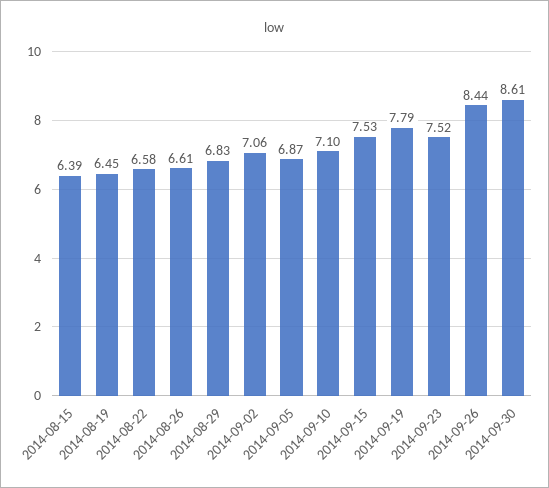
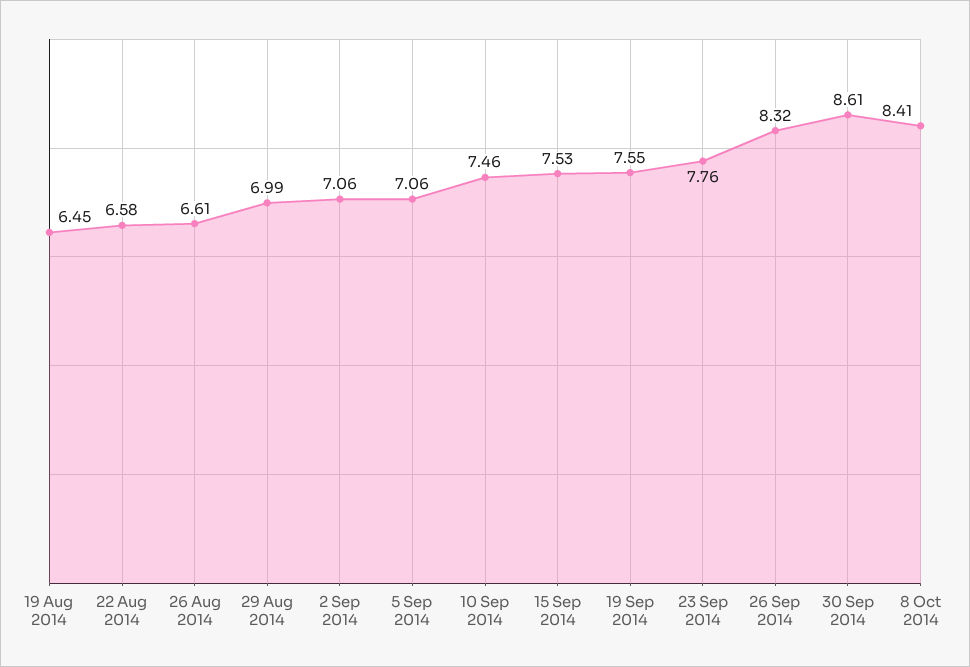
2014-08-15: 6.39 -> none
2014-08-29: 6.83 -> 6.99
2014-09-05: 6.87 -> 7.06
2014-09-10: 7.1 -> 7.46
2014-09-19: 7.79 -> 7.55
2014-09-23: 7.52 -> 7.76
2014-09-26: 8.44 -> 8.32
8 Oct 2014: none -> 8.41

